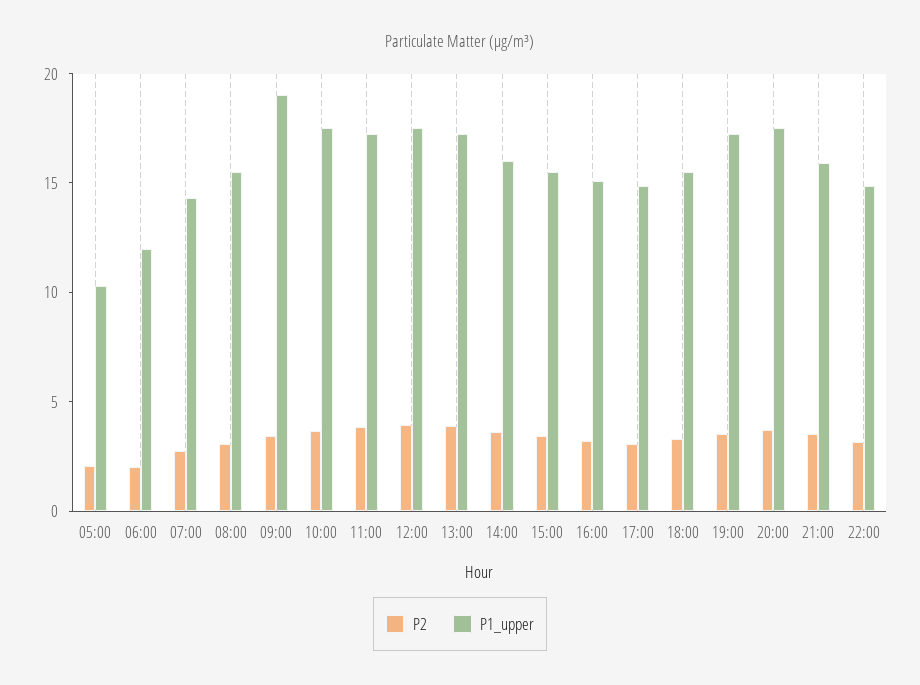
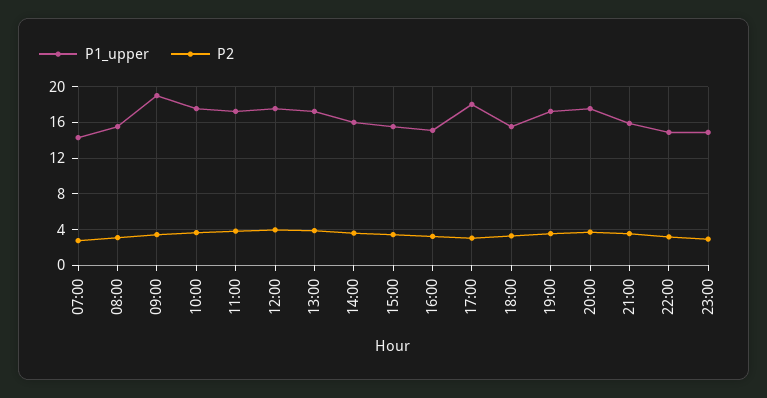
P2, 05:00: 2 -> none
P1_upper, 05:00: 10 -> none
P2, 06:00: 2 -> none
P1_upper, 06:00: 12 -> none
P1_upper, 17:00: 15 -> 18
P1_upper, 23:00: none -> 15
P2, 23:00: none -> 3

